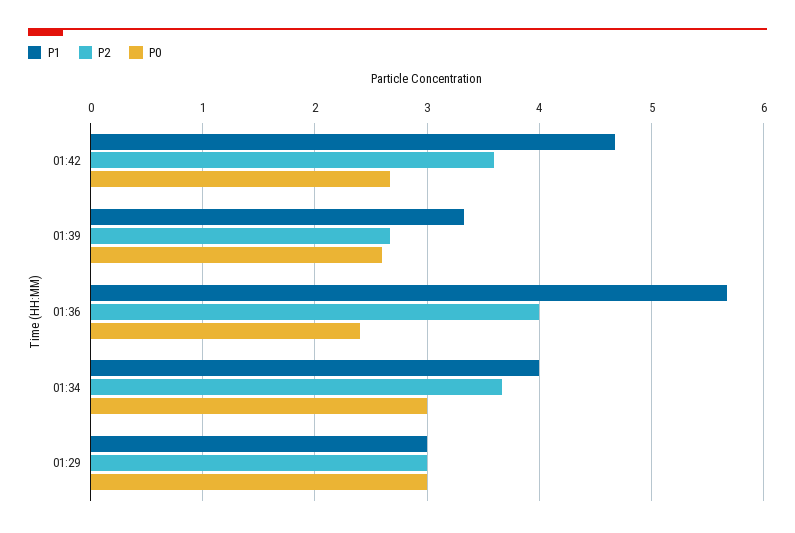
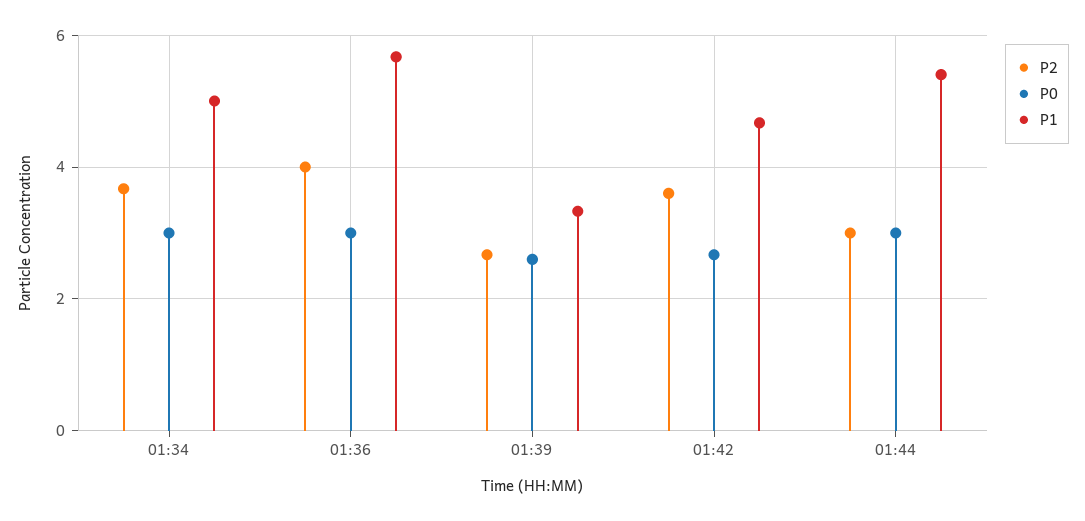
P0, 01:36: 2.4 -> 3
P1, 01:34: 4 -> 5
P1, 01:29: 3 -> none
P2, 01:29: 3 -> none
P0, 01:29: 3 -> none
P2, 01:44: none -> 3
P0, 01:44: none -> 3
P1, 01:44: none -> 5.4

